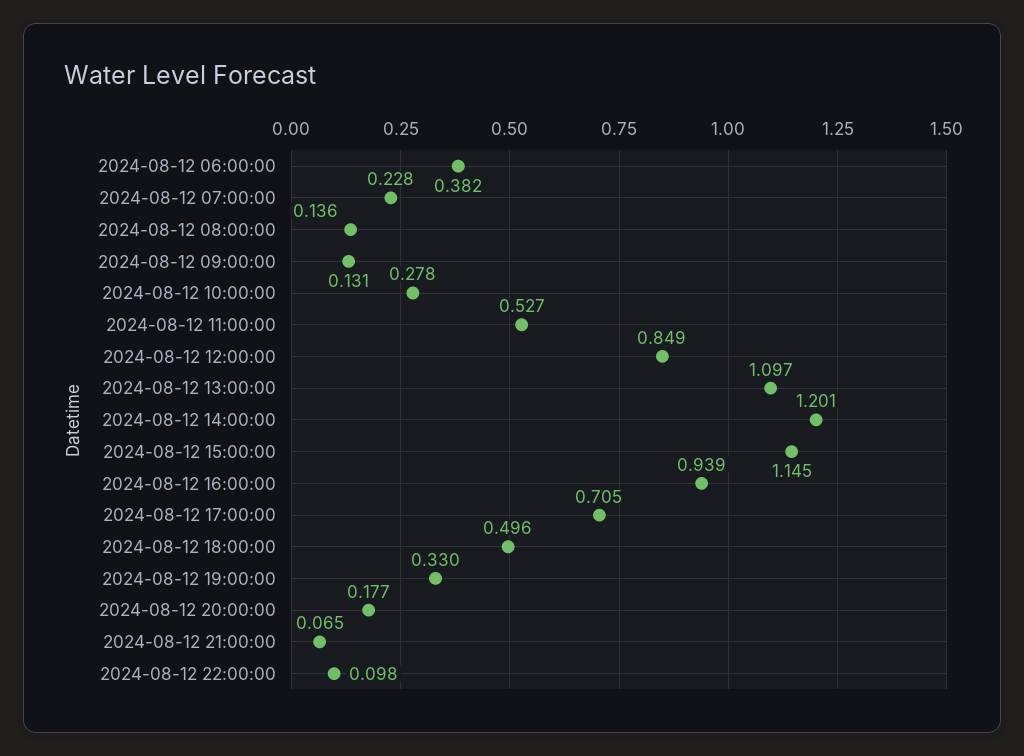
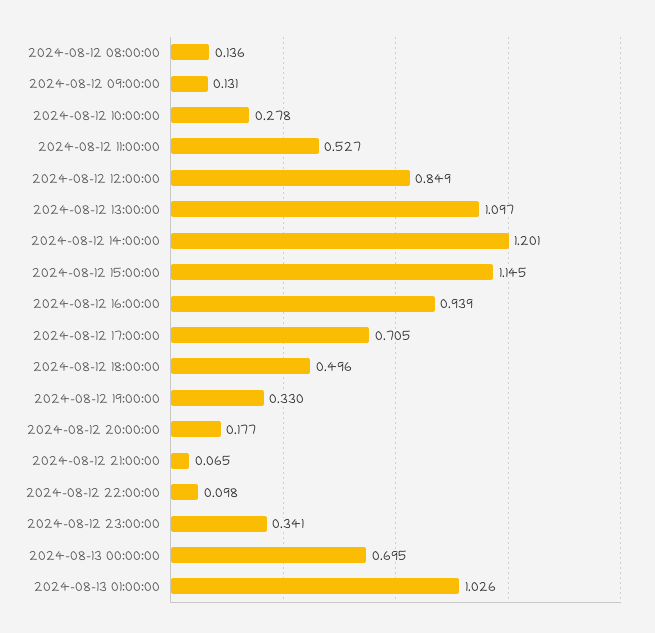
2024-08-12 06:00:00: 0.382 -> none
2024-08-12 07:00:00: 0.228 -> none
2024-08-12 23:00:00: none -> 0.341
2024-08-13 00:00:00: none -> 0.695
2024-08-13 01:00:00: none -> 1.026

